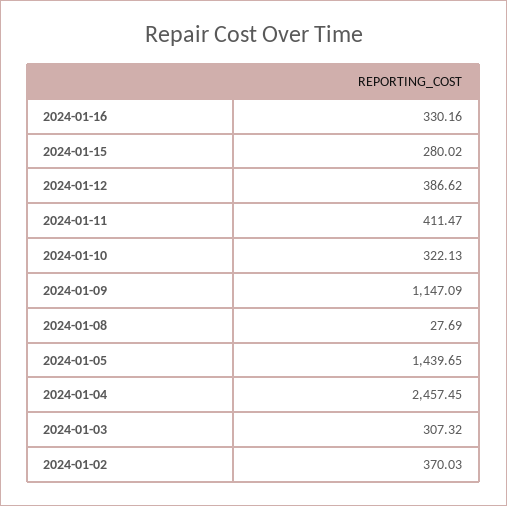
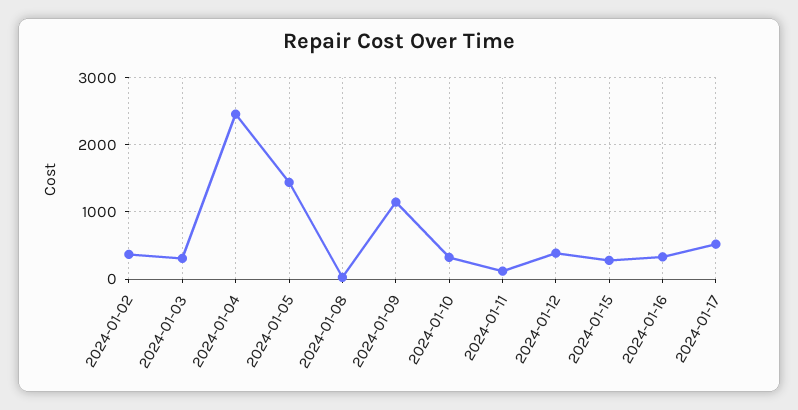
2024-01-11: 411.47 -> 100
2024-01-17: none -> 500

